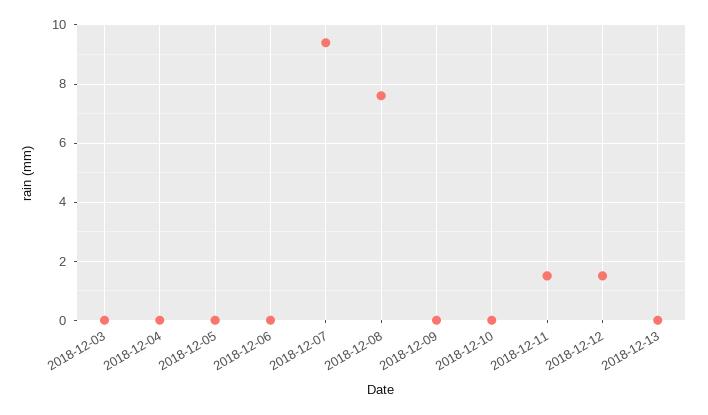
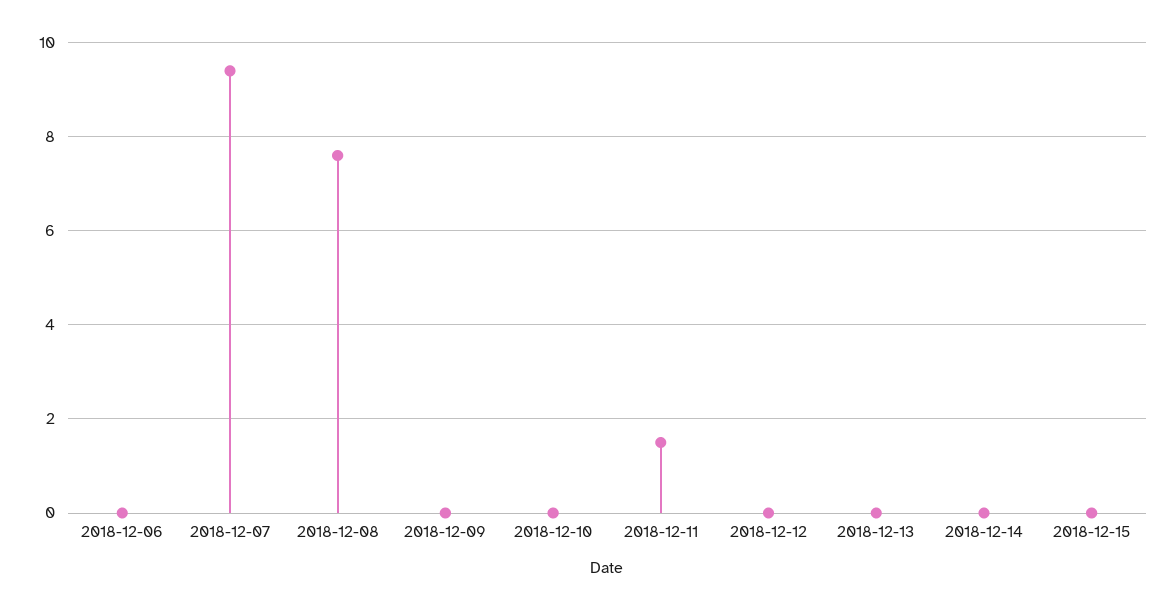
2018-12-03: 0 -> none
2018-12-04: 0 -> none
2018-12-05: 0 -> none
2018-12-12: 1.5 -> 0
2018-12-14: none -> 0
2018-12-15: none -> 0

